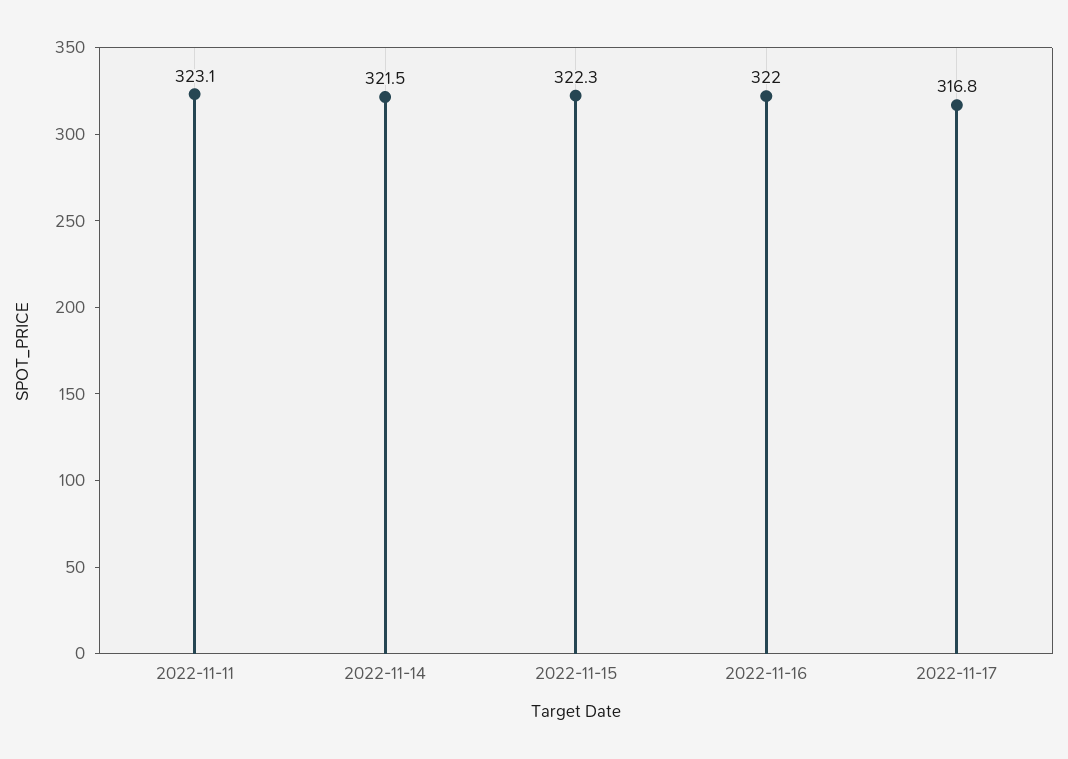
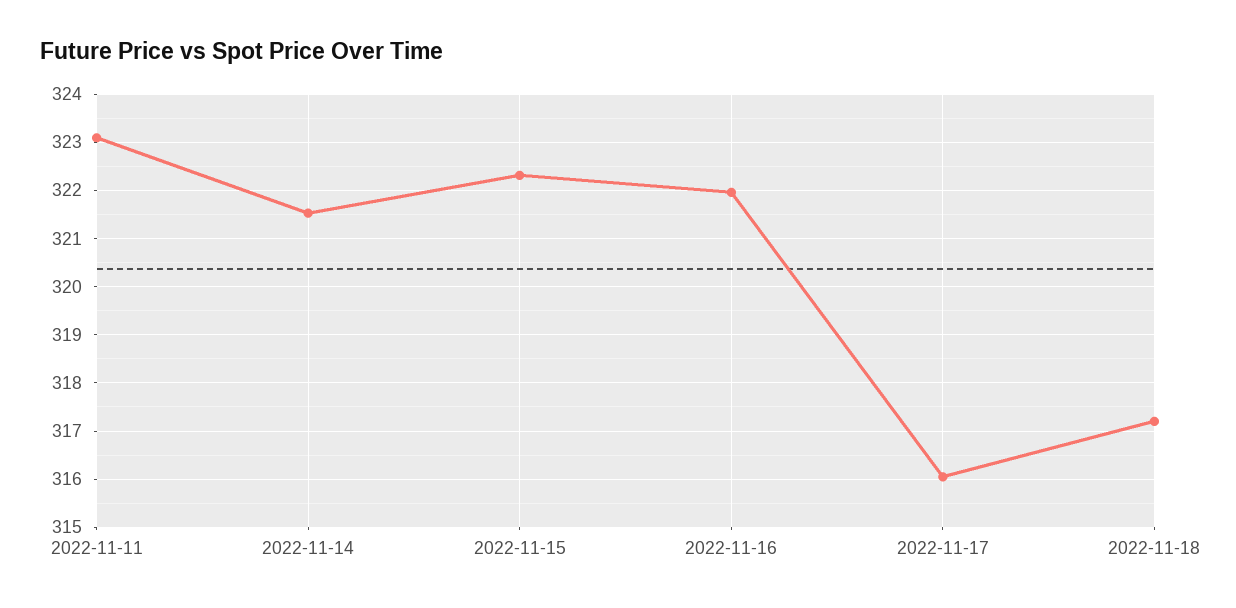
2022-11-17: 316.8 -> 316
2022-11-18: none -> 317.2

